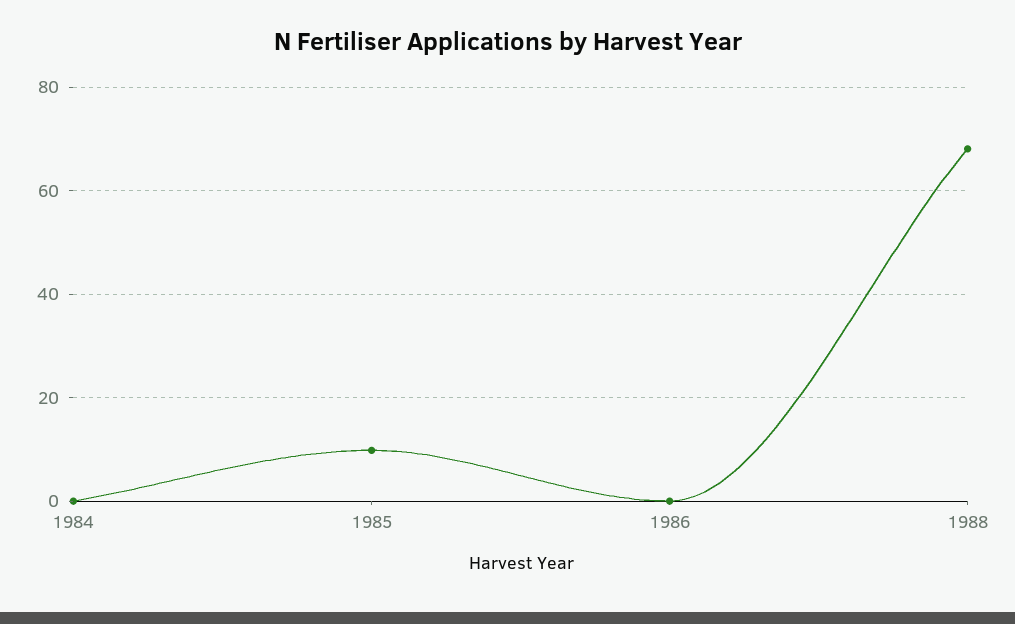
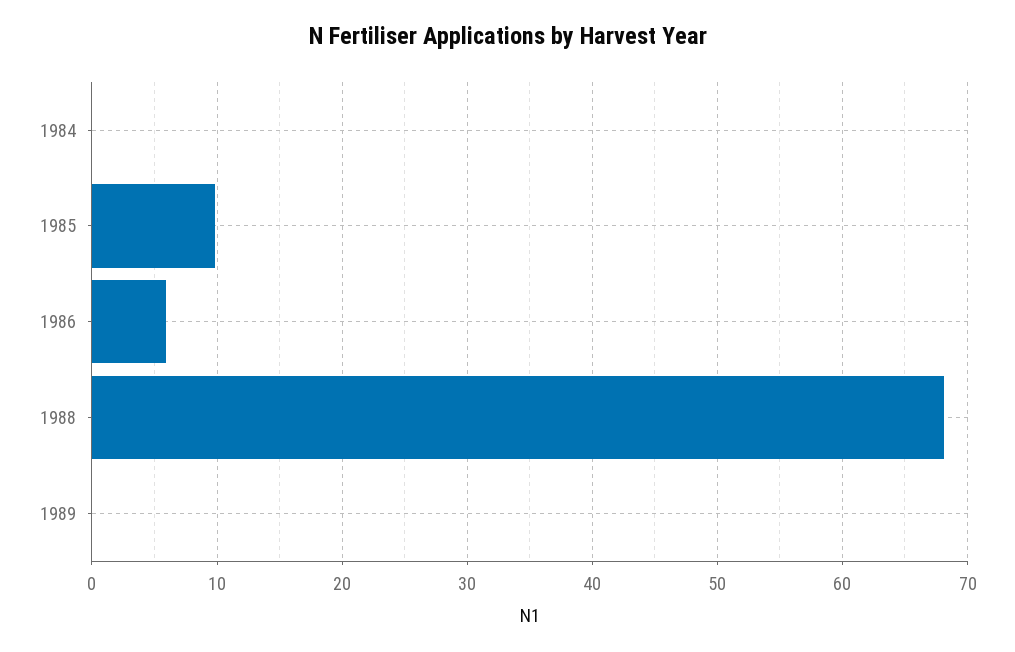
1986: 0 -> 6
1989: none -> 0

